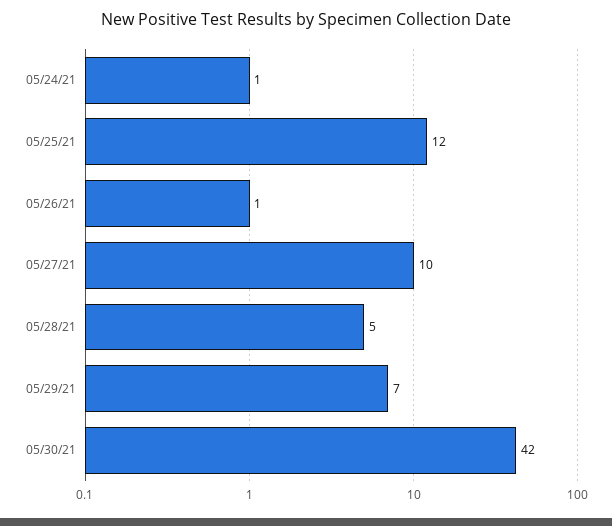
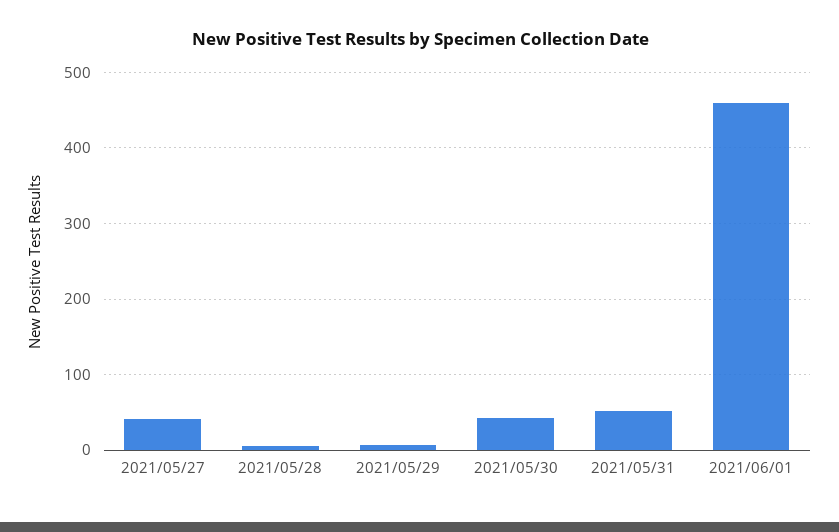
05/24/21: 1 -> none
05/25/21: 12 -> none
05/26/21: 1 -> none
05/27/21: 10 -> 40
2021/05/31: none -> 50
2021/06/01: none -> 460

